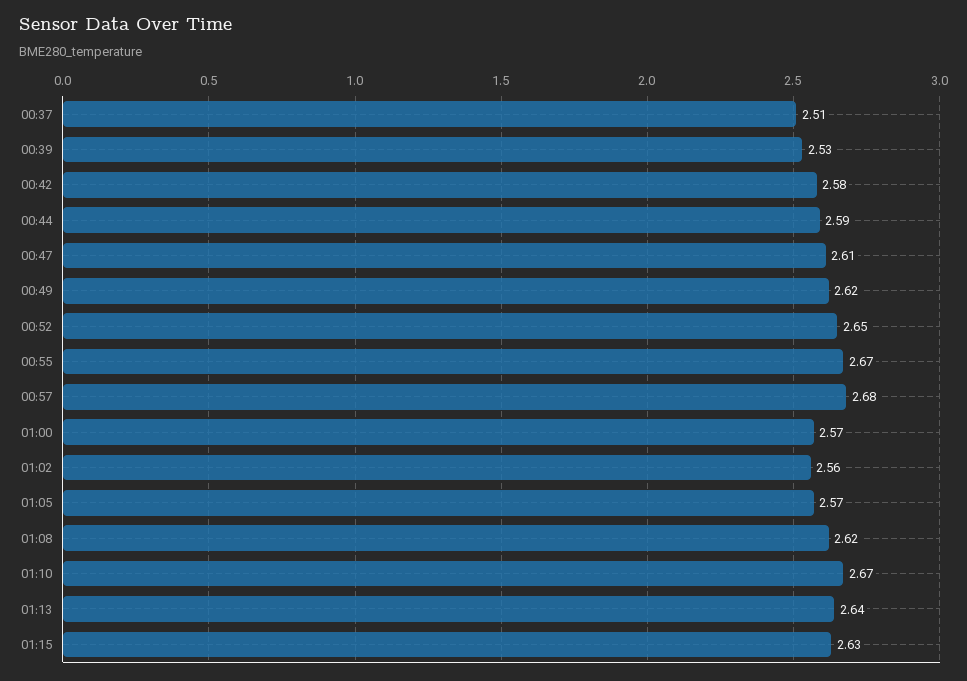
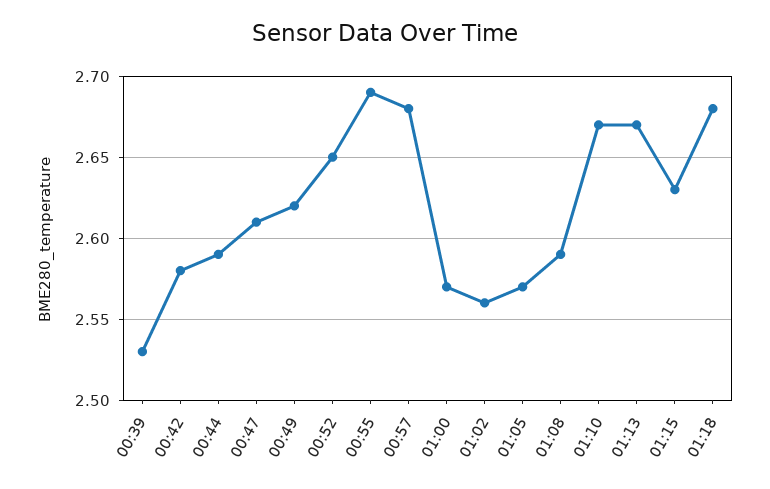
00:37: 2.51 -> none
00:55: 2.67 -> 2.69
01:08: 2.62 -> 2.59
01:13: 2.64 -> 2.67
01:18: none -> 2.68

